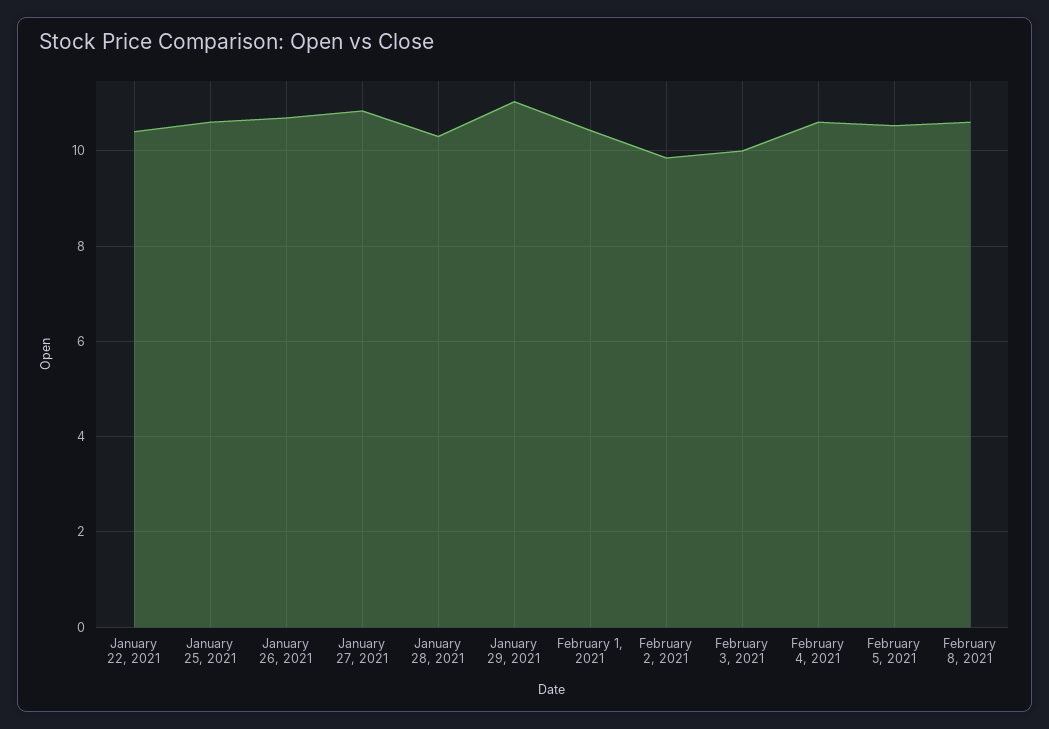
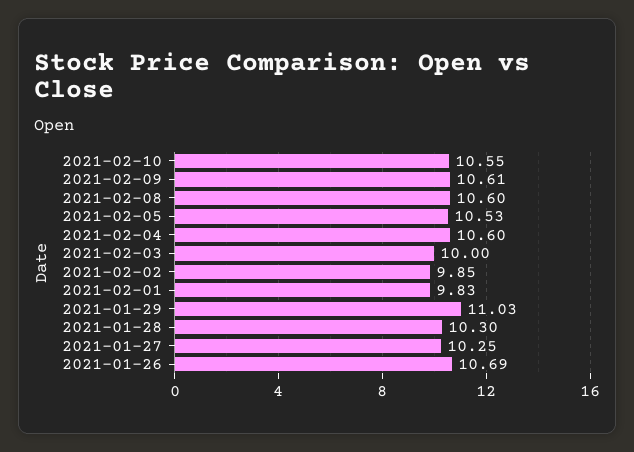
January 22, 2021: 10.4 -> none
January 25, 2021: 10.6 -> none
January 27, 2021: 10.8 -> 10.25
February 1, 2021: 10.4 -> 9.83
2021-02-10: none -> 10.55
2021-02-09: none -> 10.61

